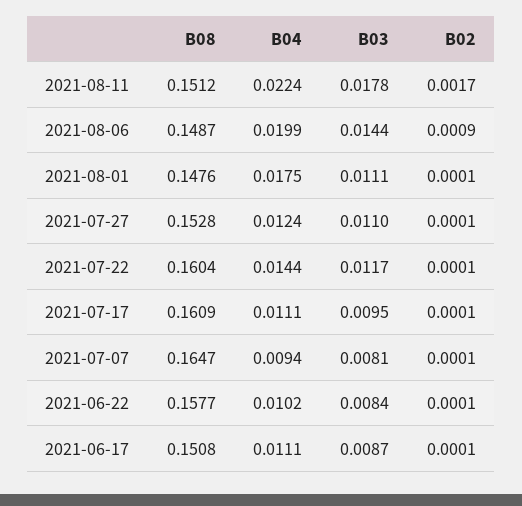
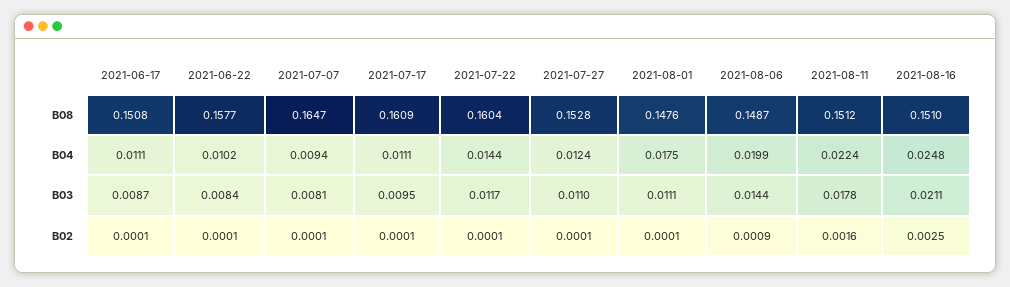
B02, 2021-08-11: 0.0017 -> 0.0016
B08, 2021-08-16: none -> 0.151
B04, 2021-08-16: none -> 0.0248
B03, 2021-08-16: none -> 0.0211
B02, 2021-08-16: none -> 0.0025

